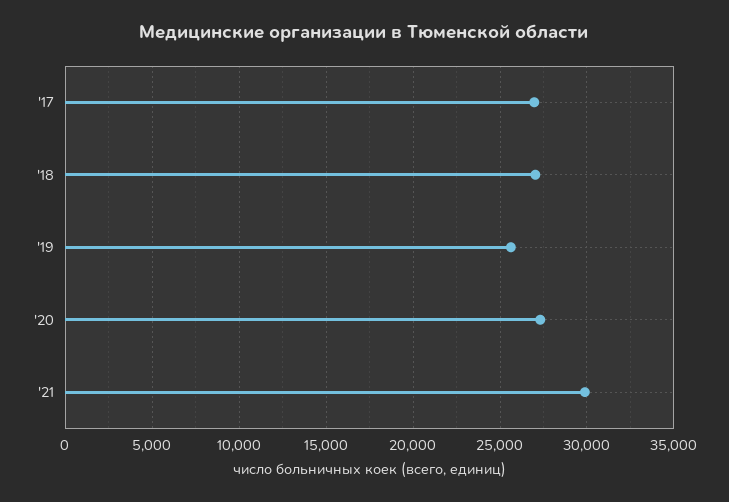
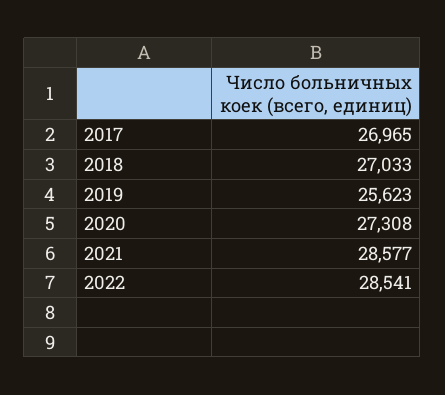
'21: 30000 -> 28577
2022: none -> 28541

